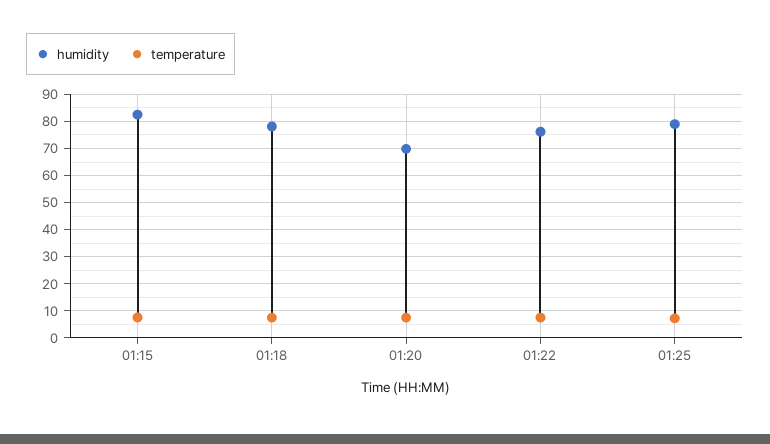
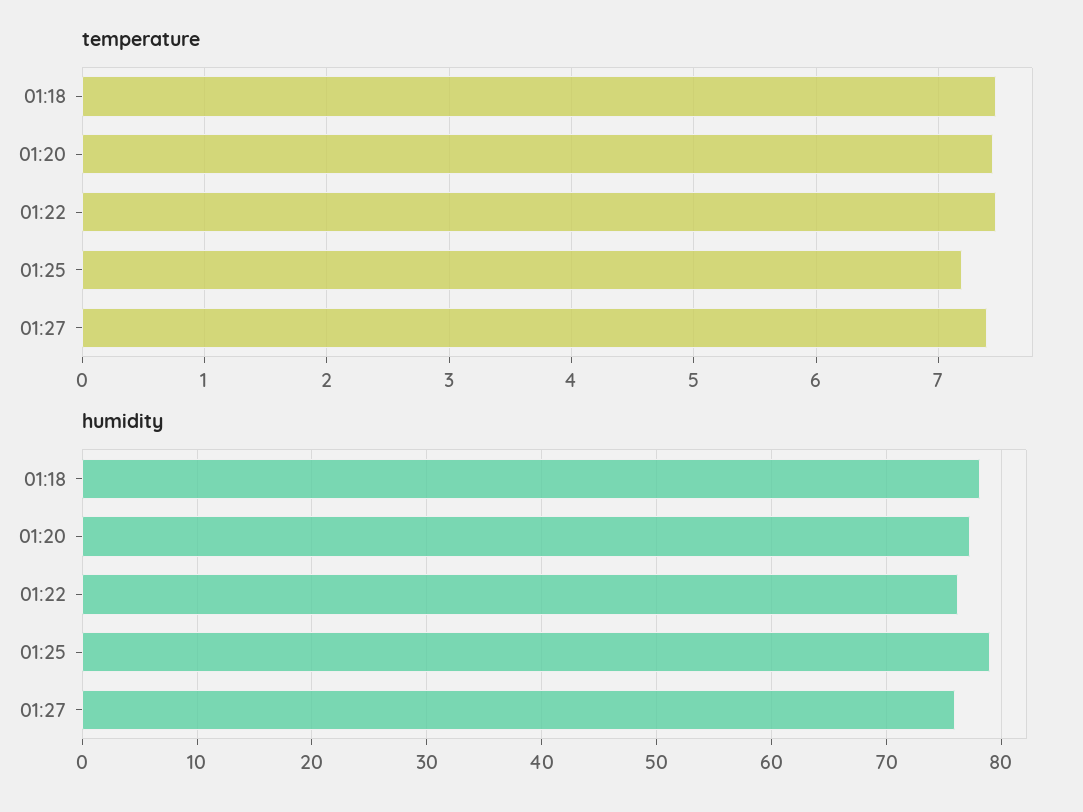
humidity, 01:15: 82.5 -> none
temperature, 01:15: 7.5 -> none
humidity, 01:20: 70 -> 77
temperature, 01:27: none -> 7.4
humidity, 01:27: none -> 76

